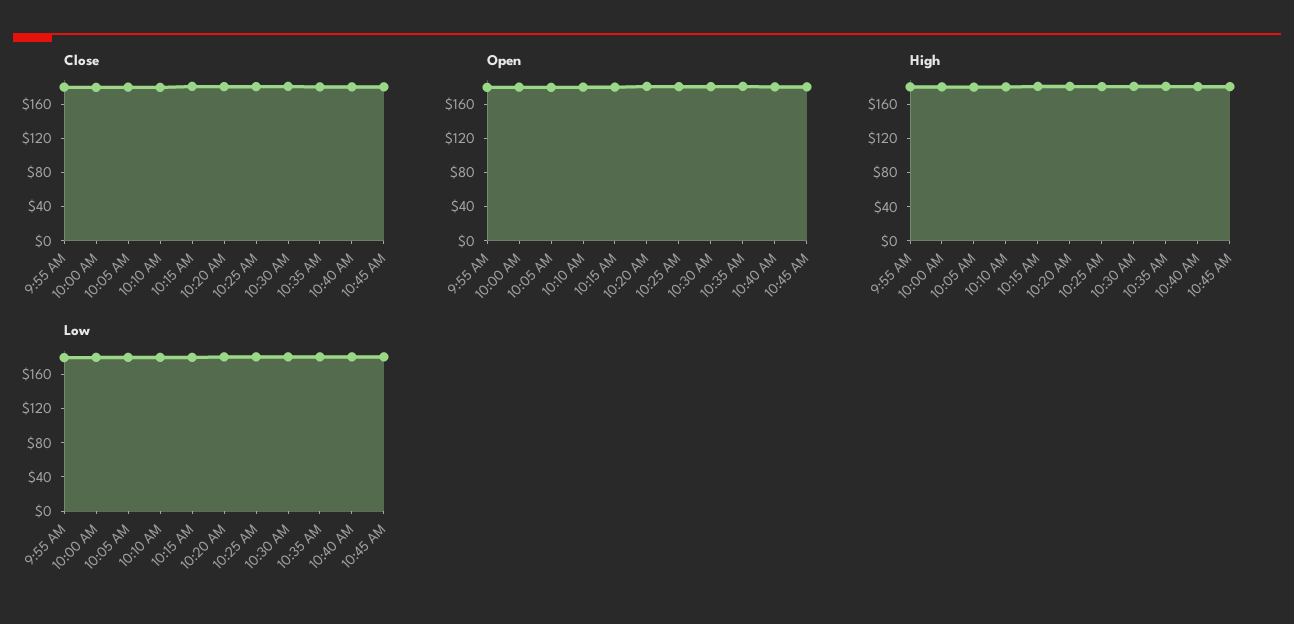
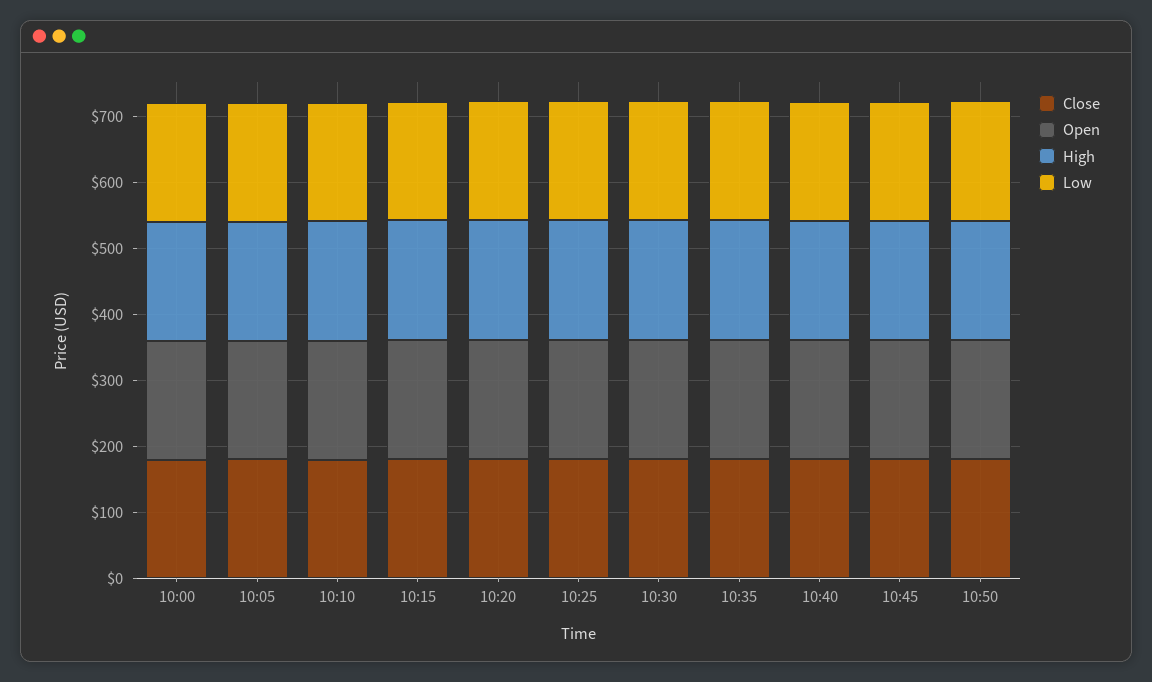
Close, 9:55 AM: 180 -> none
Open, 9:55 AM: 180 -> none
High, 9:55 AM: 180 -> none
Low, 9:55 AM: 180 -> none
Close, 10:50: none -> 180
Open, 10:50: none -> 180
High, 10:50: none -> 180
Low, 10:50: none -> 180

